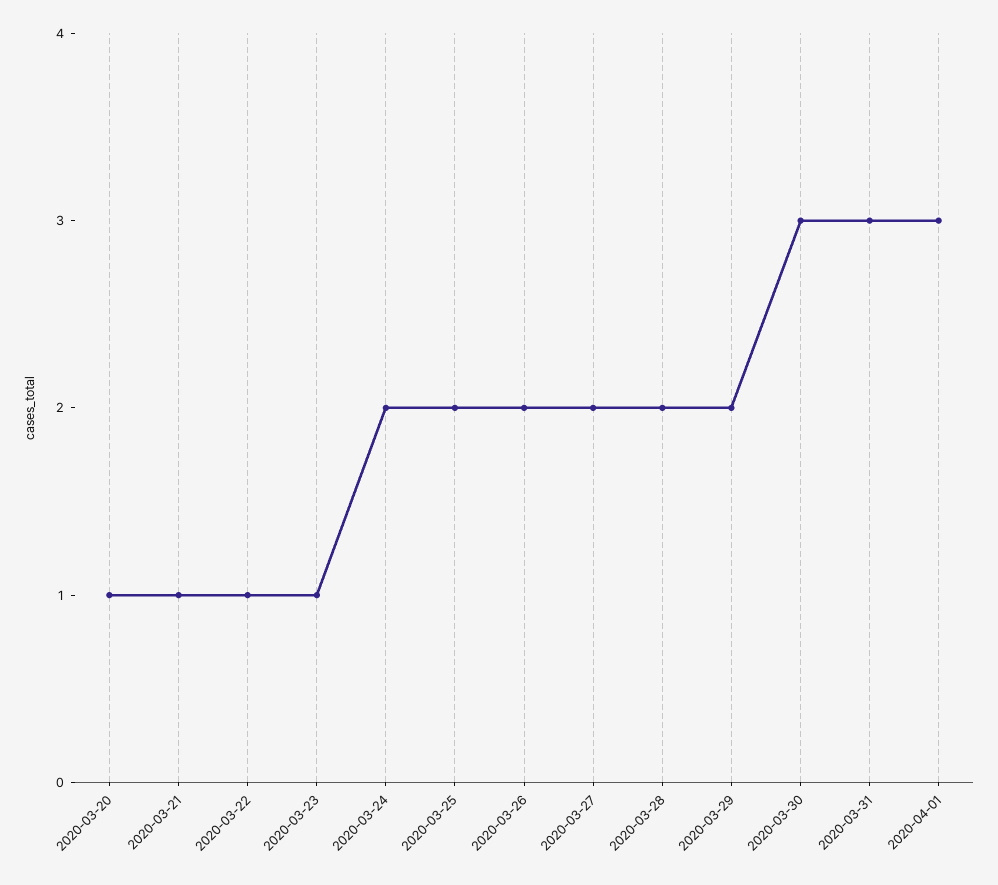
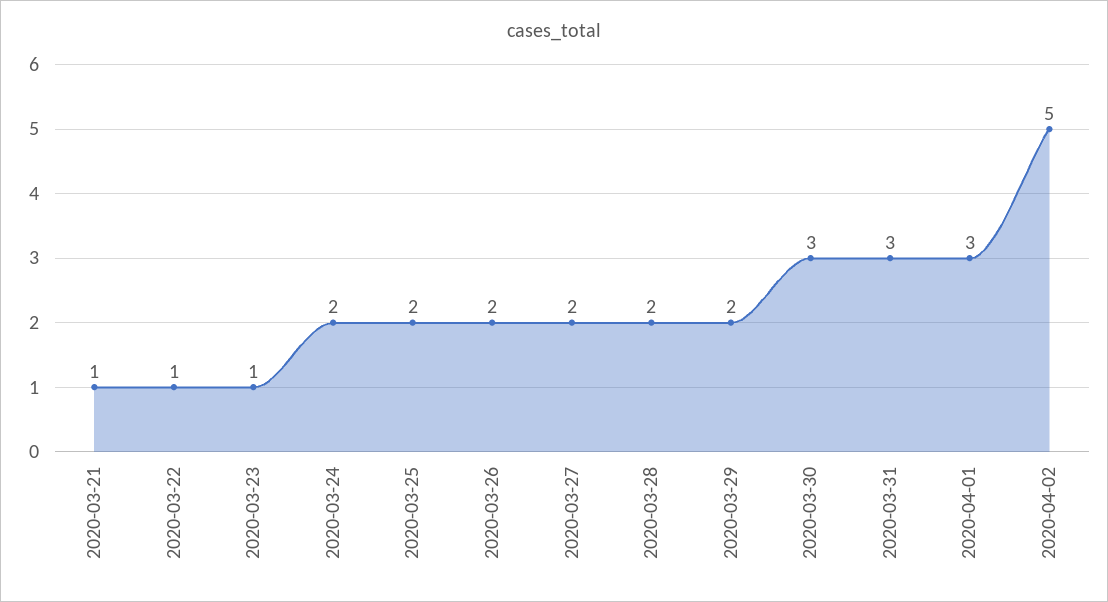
2020-03-20: 1 -> none
2020-04-02: none -> 5

